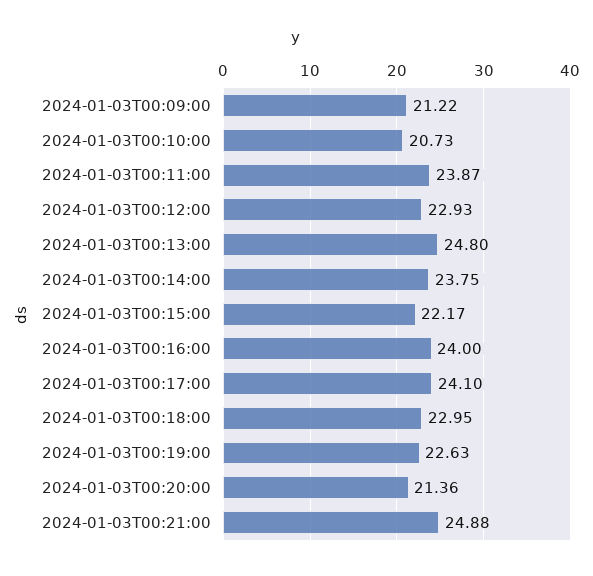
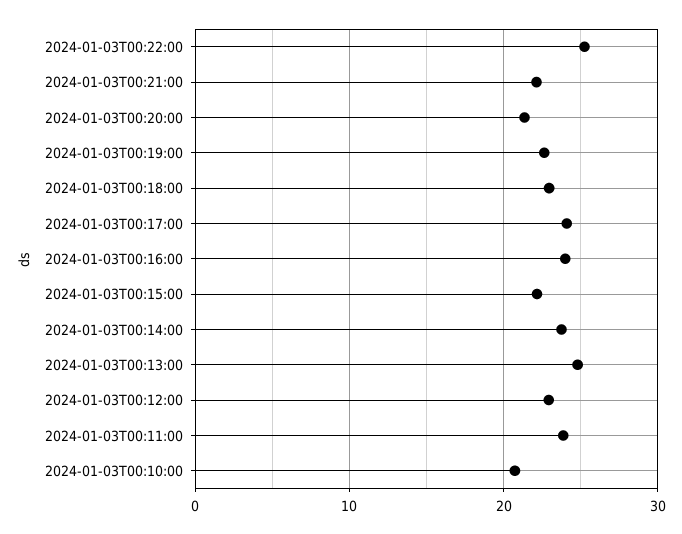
2024-01-03T00:09:00: 21.22 -> none
2024-01-03T00:21:00: 24.88 -> 22
2024-01-03T00:22:00: none -> 25

